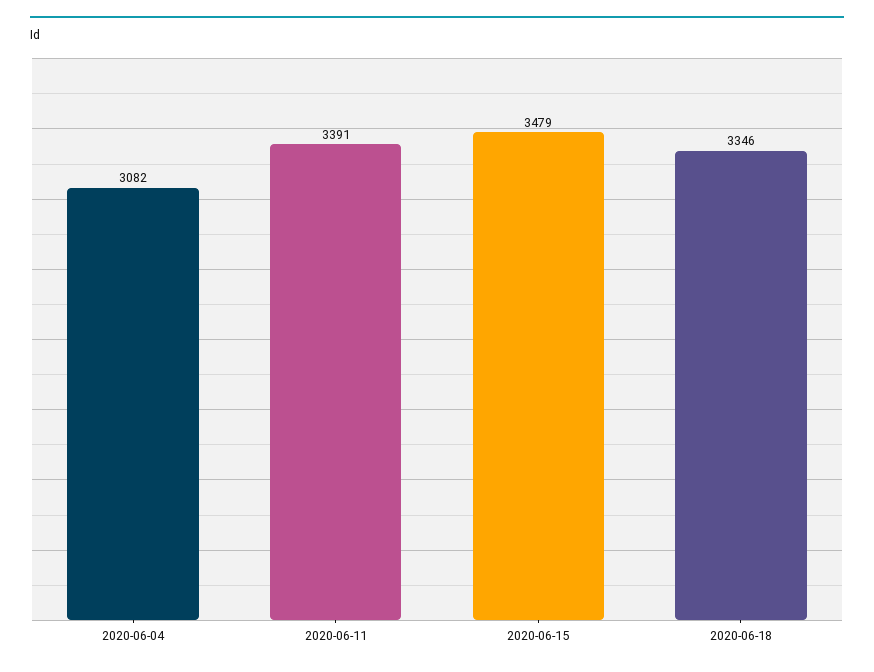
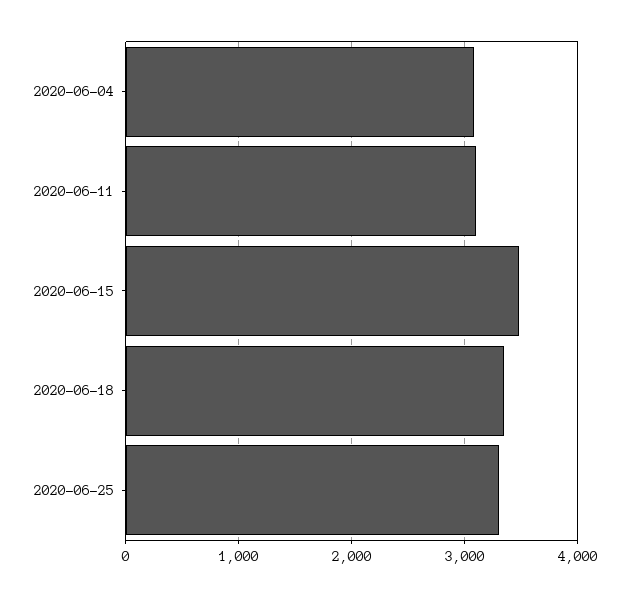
2020-06-11: 3391 -> 3100
2020-06-25: none -> 3300

